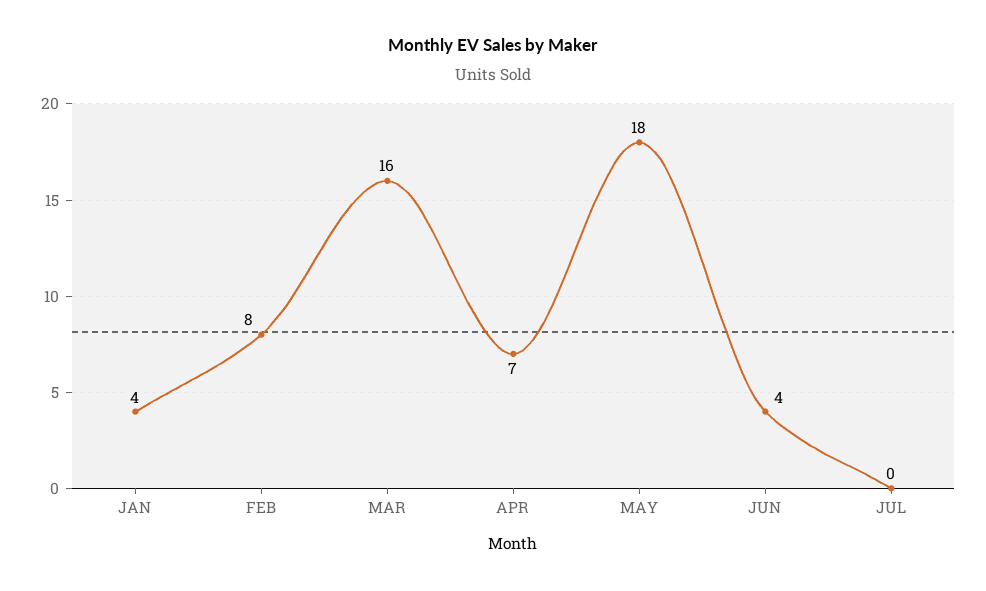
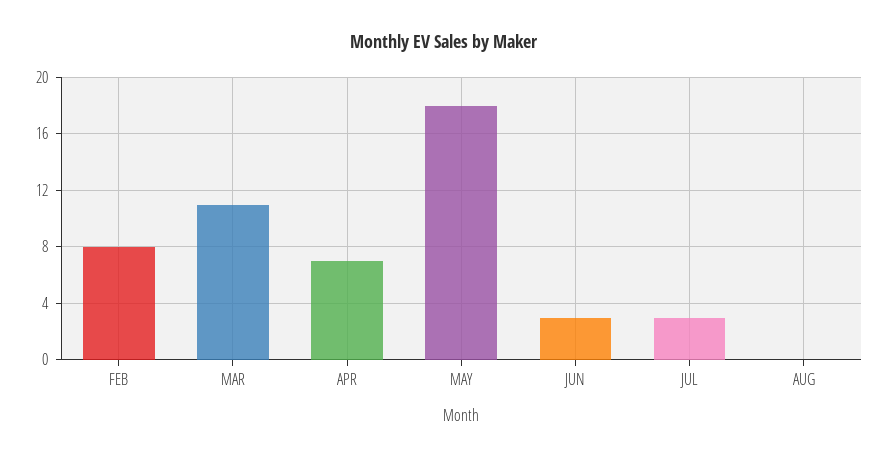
JAN: 4 -> none
MAR: 16 -> 11
JUN: 4 -> 3
JUL: 0 -> 3
AUG: none -> 0

